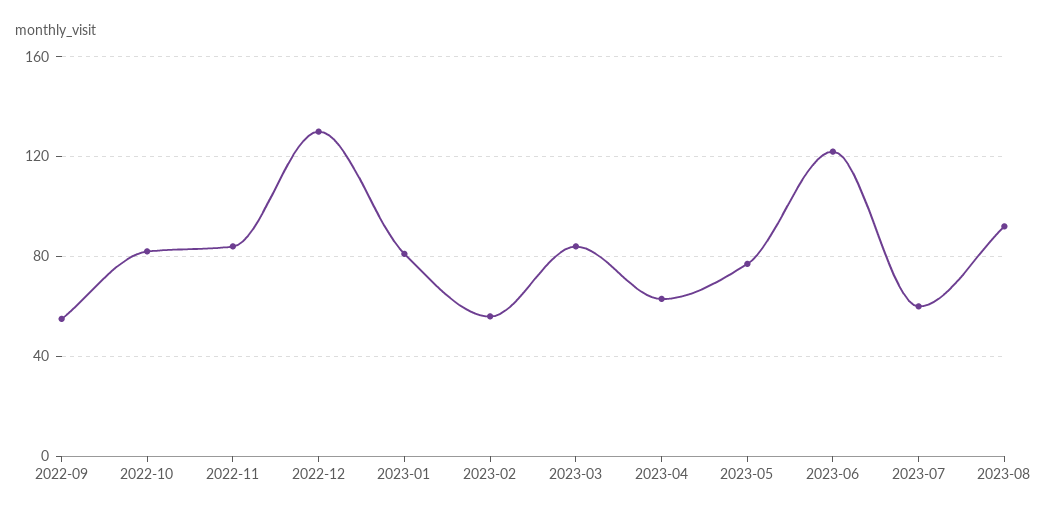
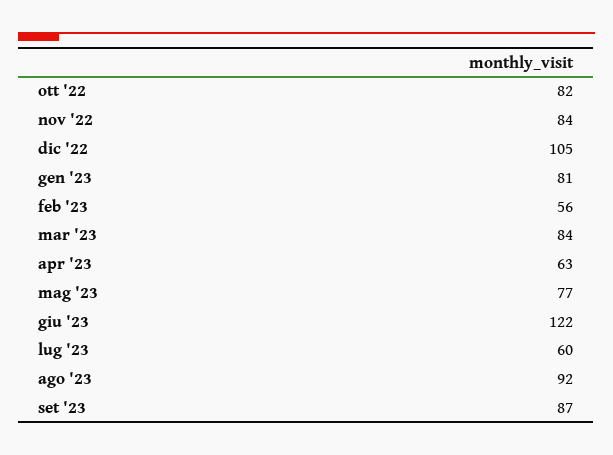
2022-09: 55 -> none
2022-12: 130 -> 105
set '23: none -> 87

